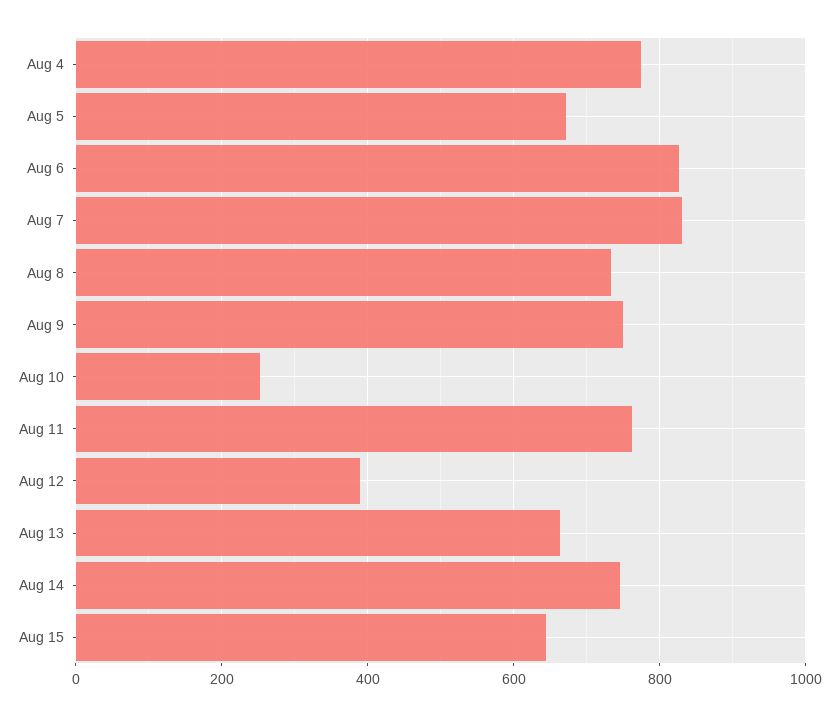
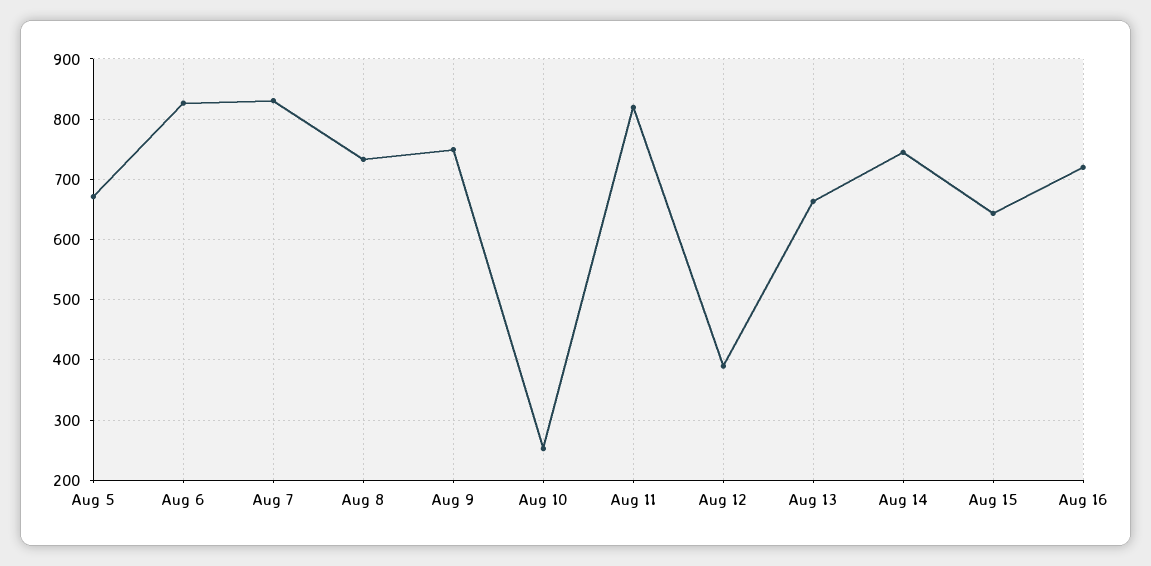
Aug 4: 780 -> none
Aug 11: 760 -> 820
Aug 16: none -> 720

